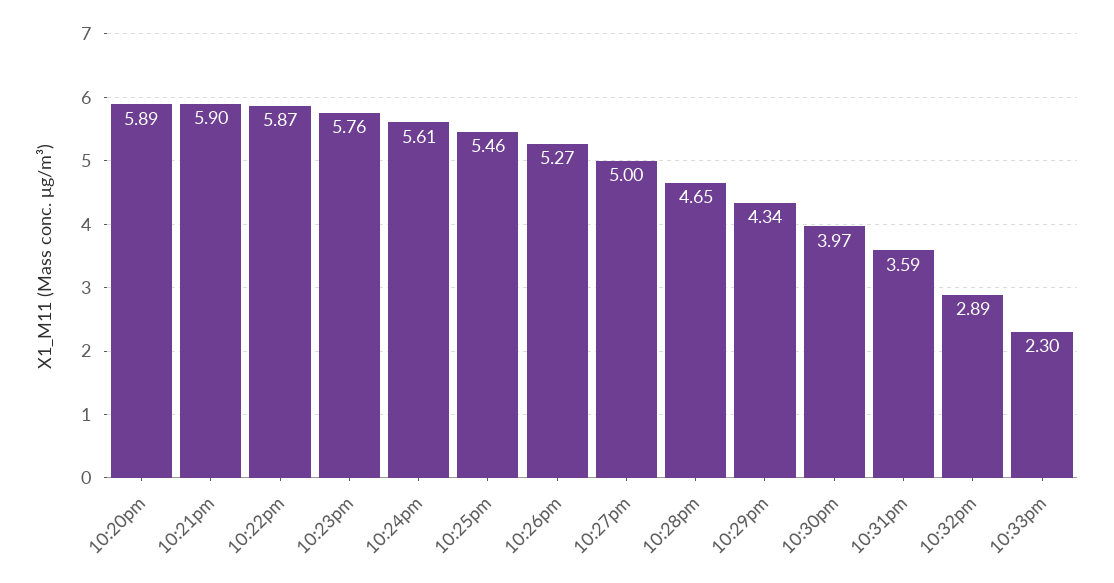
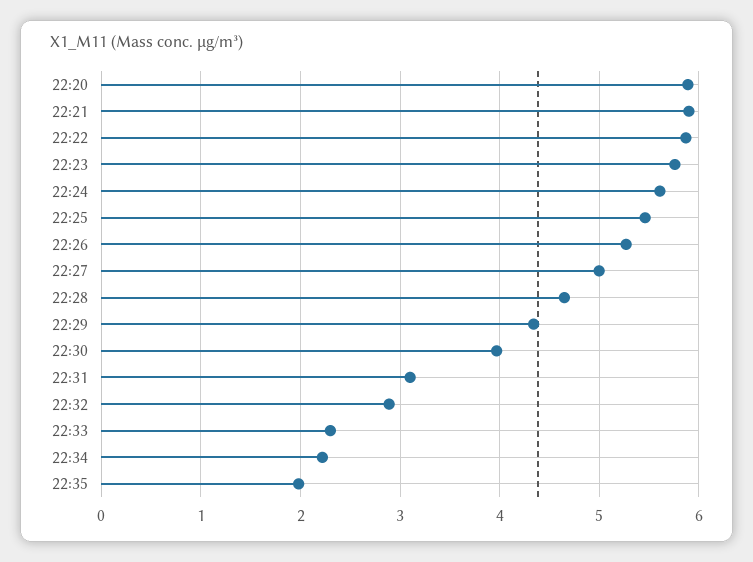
10:31pm: 3.59 -> 3.1
22:34: none -> 2.2
22:35: none -> 2

